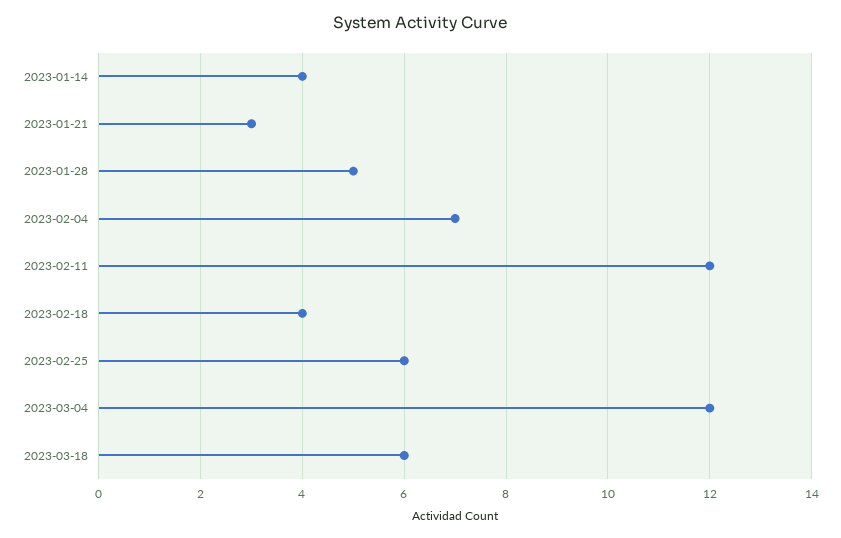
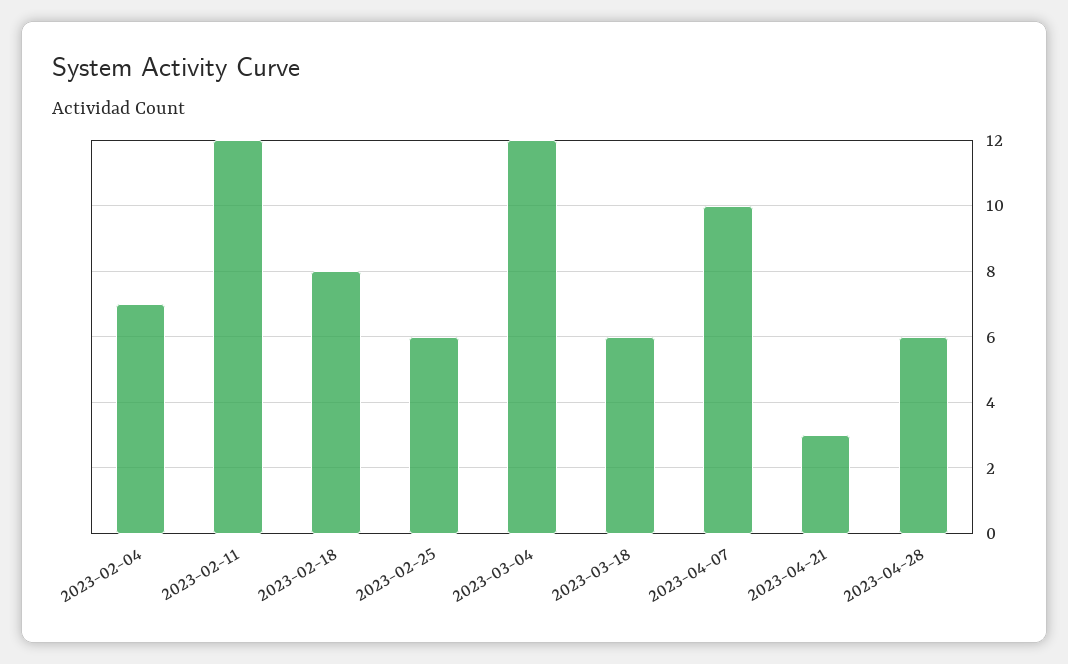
2023-01-14: 4 -> none
2023-01-21: 3 -> none
2023-01-28: 5 -> none
2023-02-18: 4 -> 8
2023-04-07: none -> 10
2023-04-21: none -> 3
2023-04-28: none -> 6

